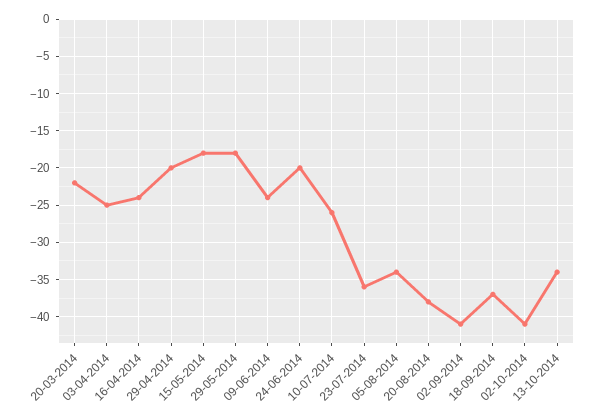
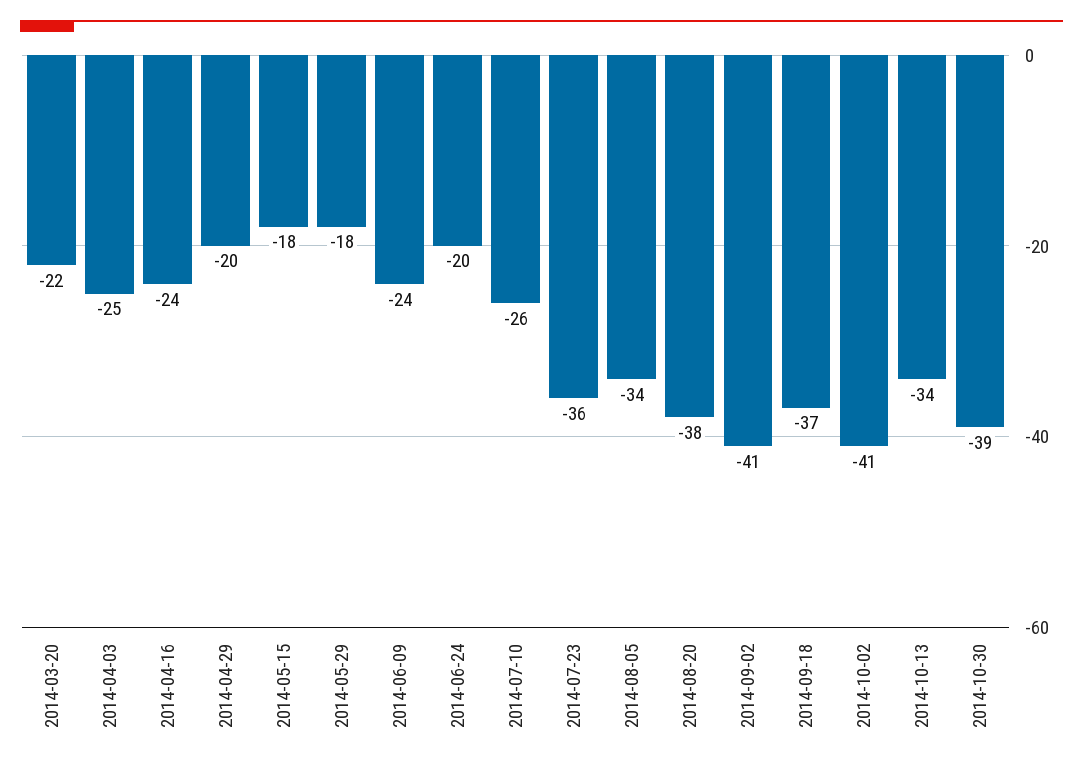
2014-10-30: none -> -39

